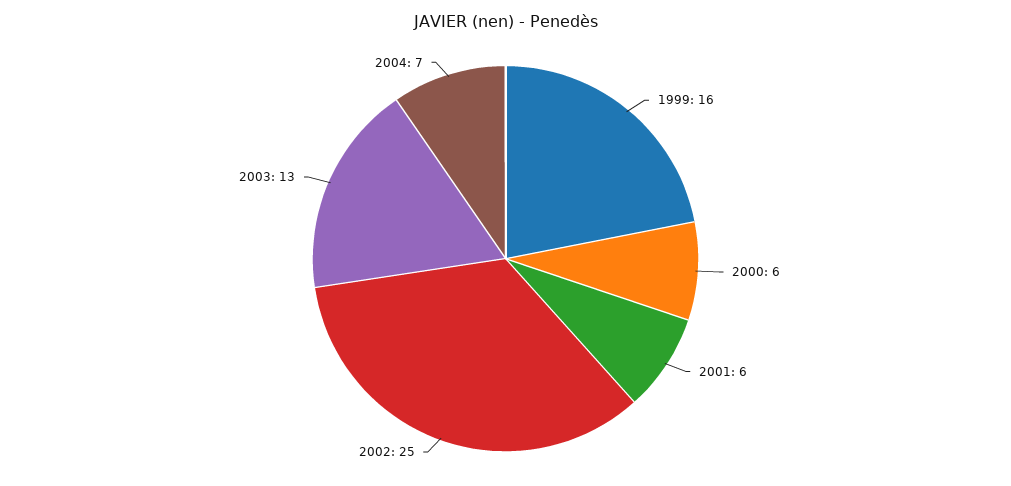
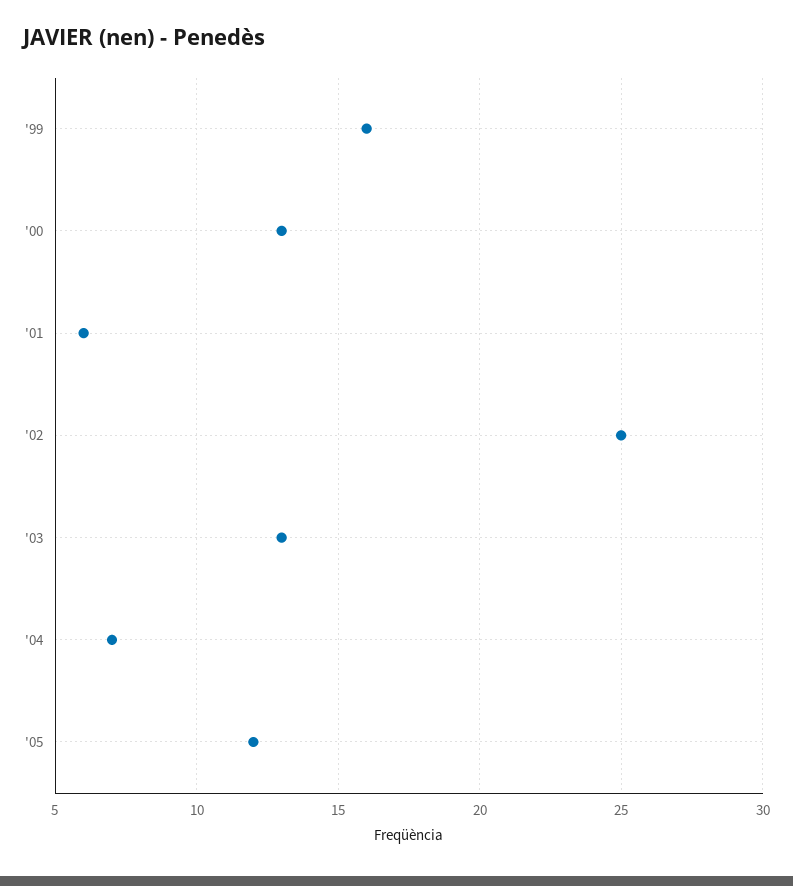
2000: 6 -> 13
'05: none -> 12

